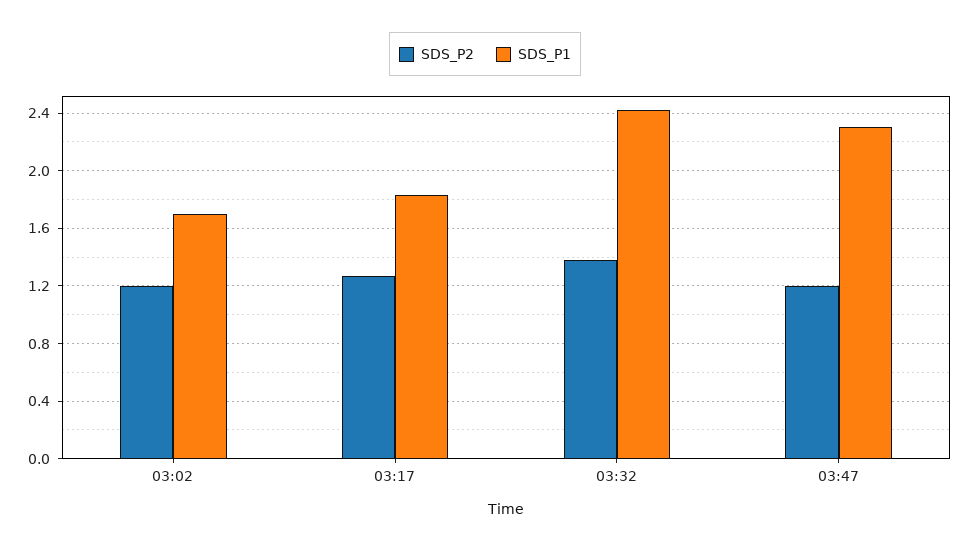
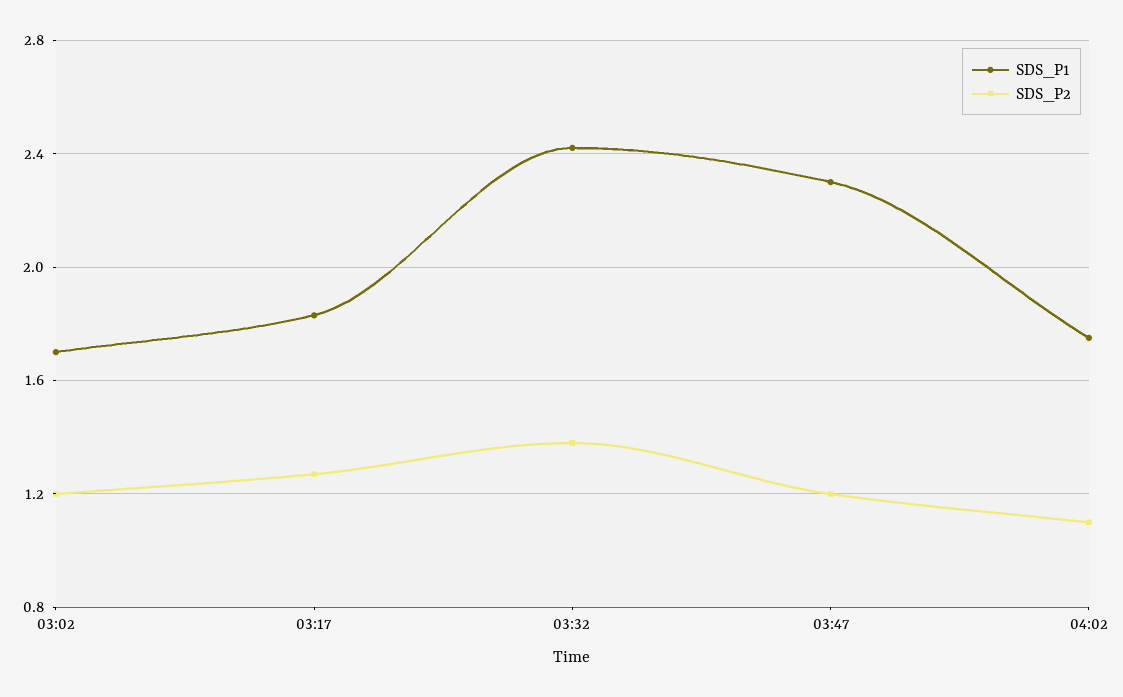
SDS_P1, 04:02: none -> 1.75
SDS_P2, 04:02: none -> 1.1

